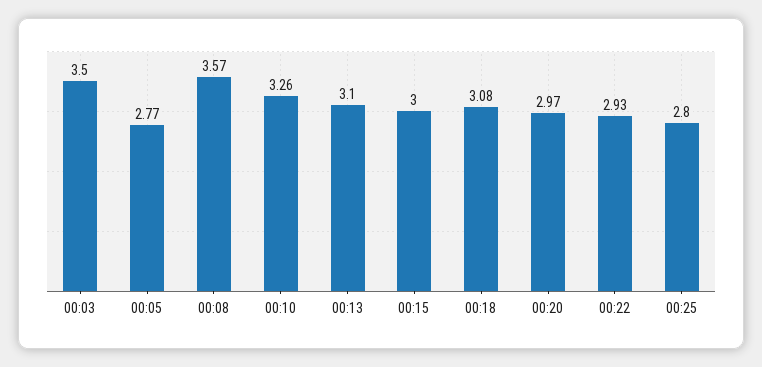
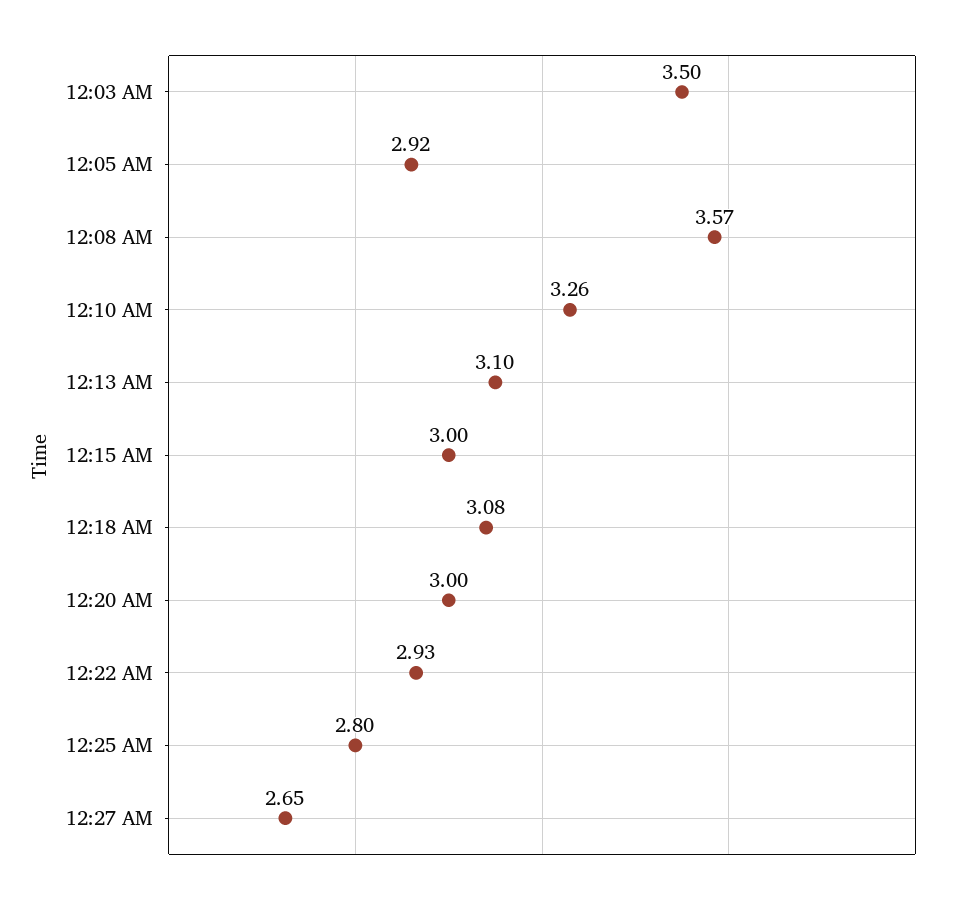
00:05: 2.77 -> 2.92
00:20: 2.97 -> 3
12:27 AM: none -> 2.65

